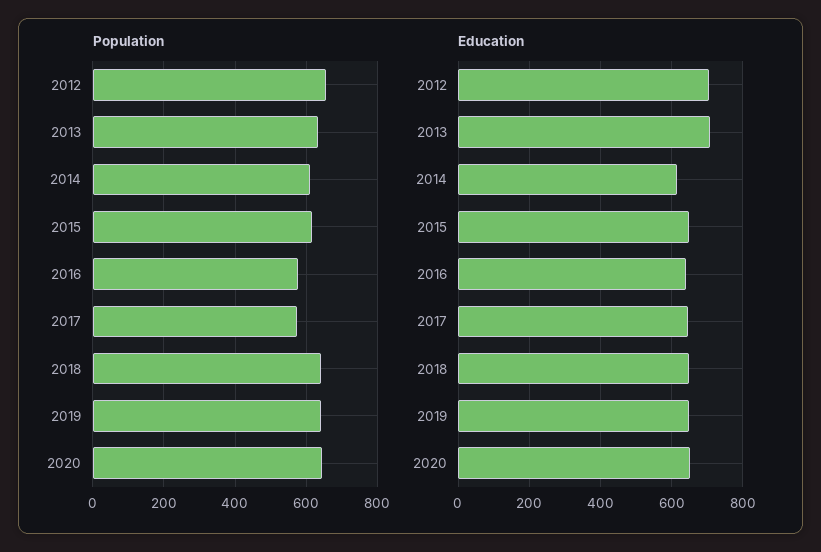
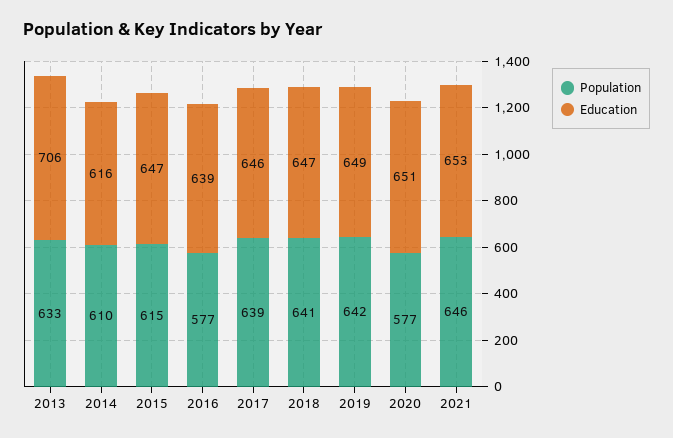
Population, 2012: 660 -> none
Population, 2017: 580 -> 639
Population, 2020: 640 -> 577
Education, 2012: 700 -> none
Population, 2021: none -> 646
Education, 2021: none -> 653

